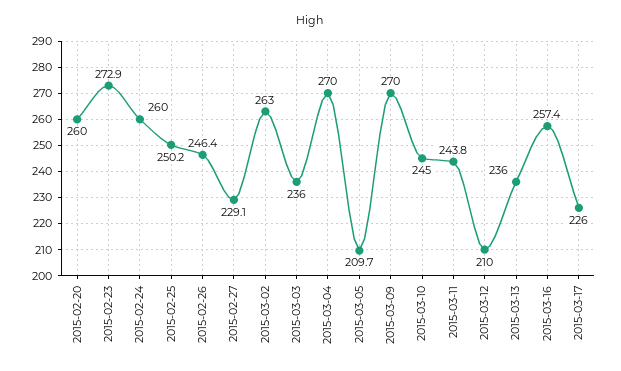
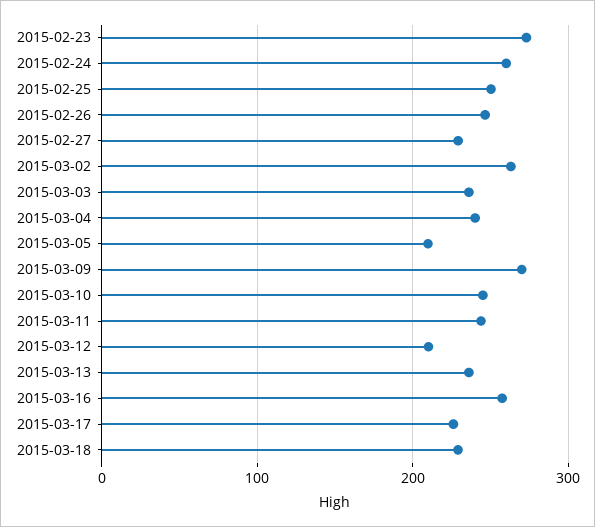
2015-02-20: 260 -> none
2015-03-04: 270 -> 240
2015-03-18: none -> 230

